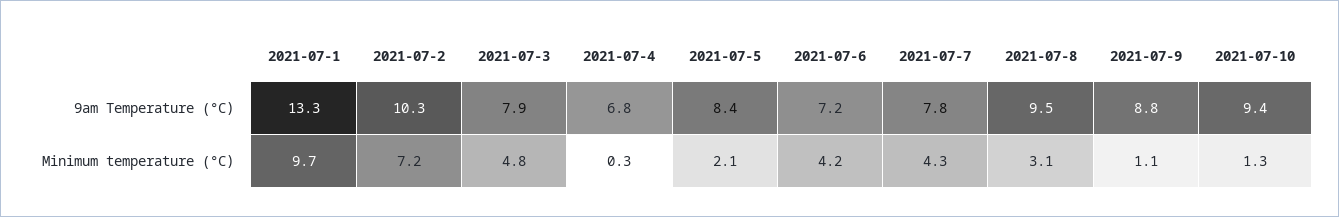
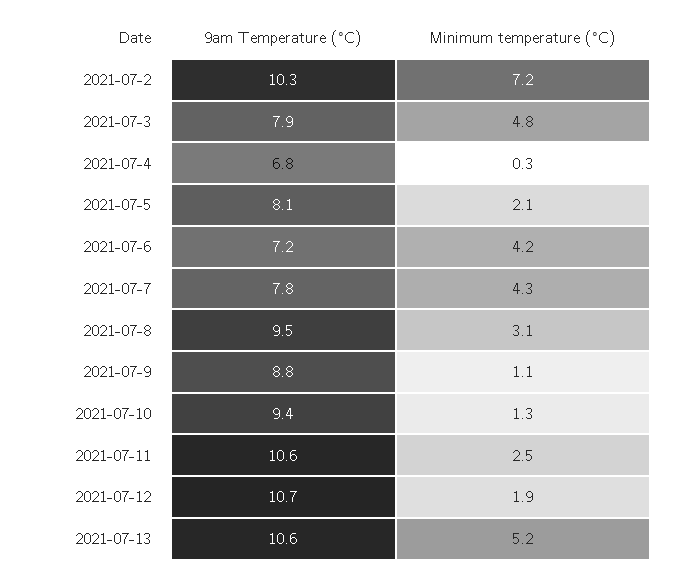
2021-07-1, 9am Temperature (°C): 13.3 -> none
2021-07-5, 9am Temperature (°C): 8.4 -> 8.1
2021-07-1, Minimum temperature (°C): 9.7 -> none
2021-07-11, 9am Temperature (°C): none -> 10.6
2021-07-11, Minimum temperature (°C): none -> 2.5
2021-07-12, 9am Temperature (°C): none -> 10.7
2021-07-12, Minimum temperature (°C): none -> 1.9
2021-07-13, 9am Temperature (°C): none -> 10.6
2021-07-13, Minimum temperature (°C): none -> 5.2

